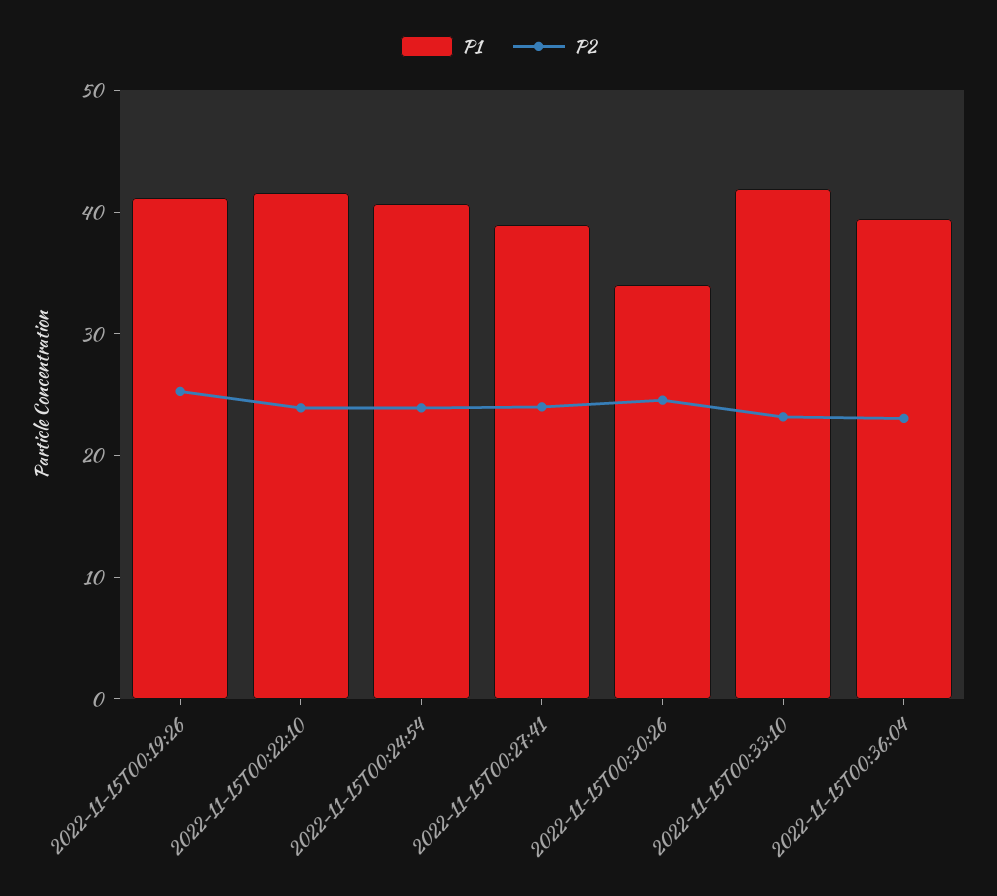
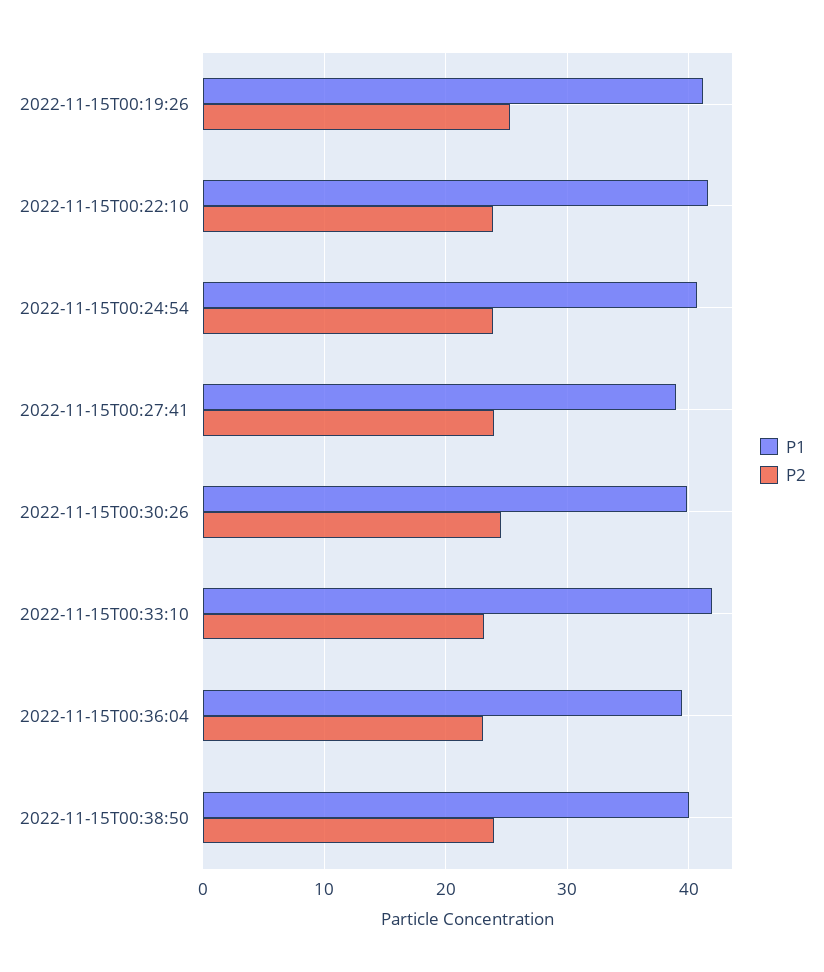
P1, 2022-11-15T00:30:26: 34 -> 40
P1, 2022-11-15T00:38:50: none -> 40
P2, 2022-11-15T00:38:50: none -> 24

